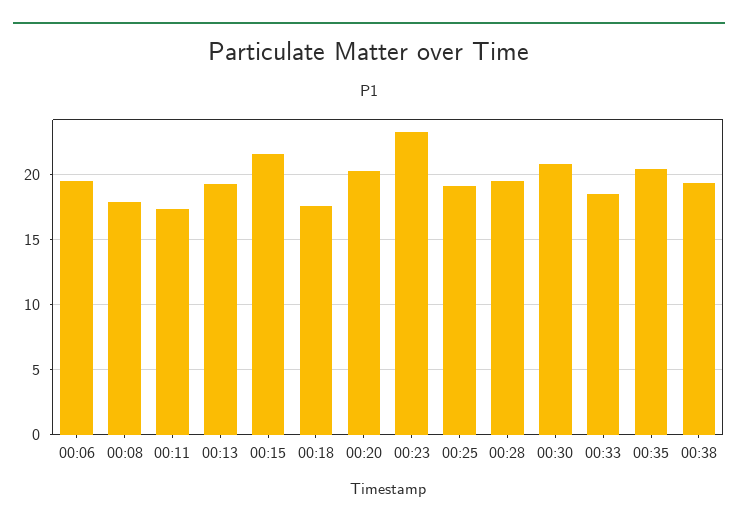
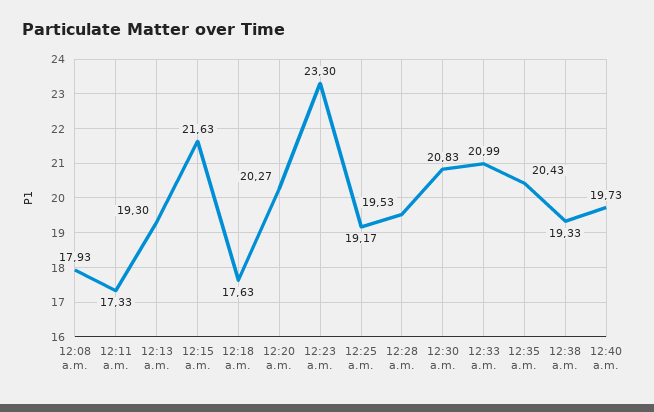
00:06: 19.5 -> none
00:33: 18.5 -> 20.99
12:40 a.m.: none -> 19.73

